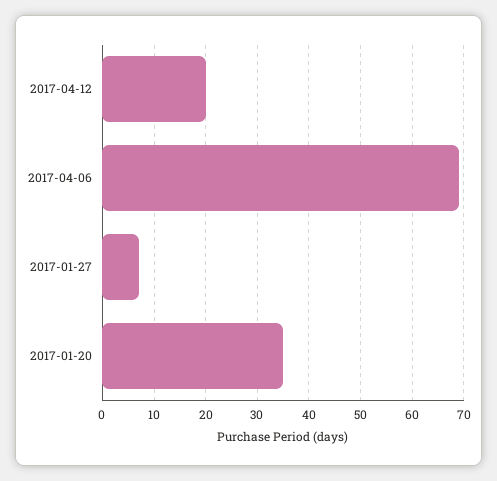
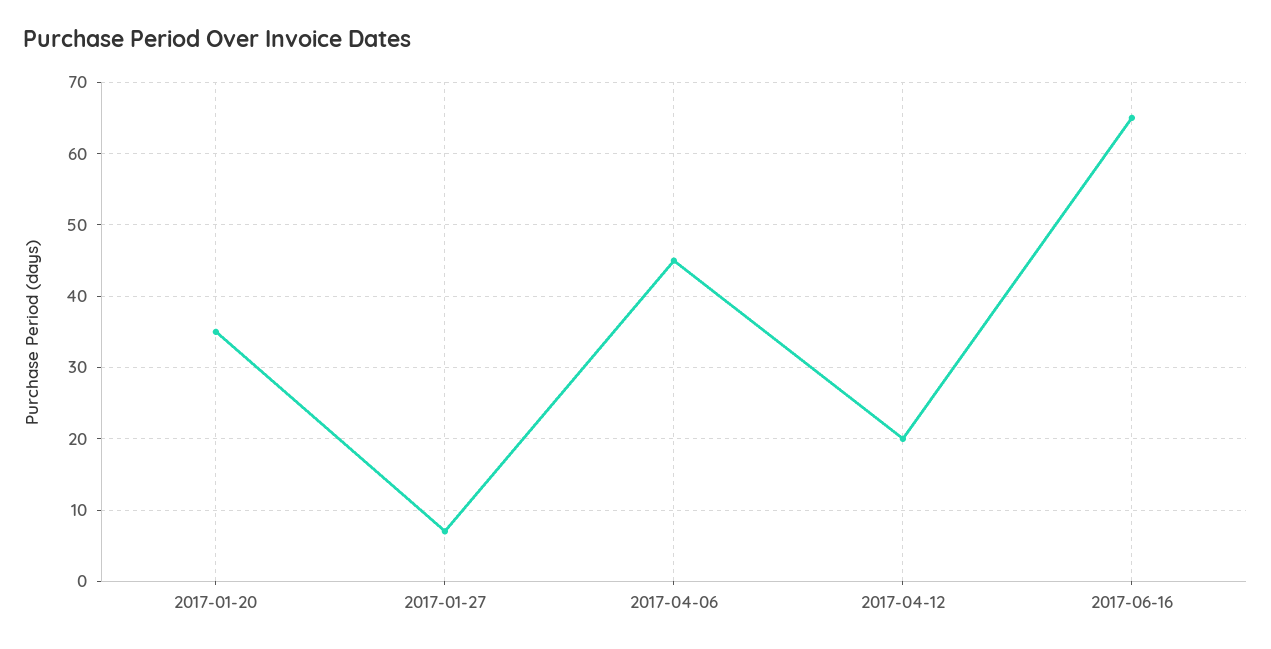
2017-04-06: 70 -> 45
2017-06-16: none -> 65

